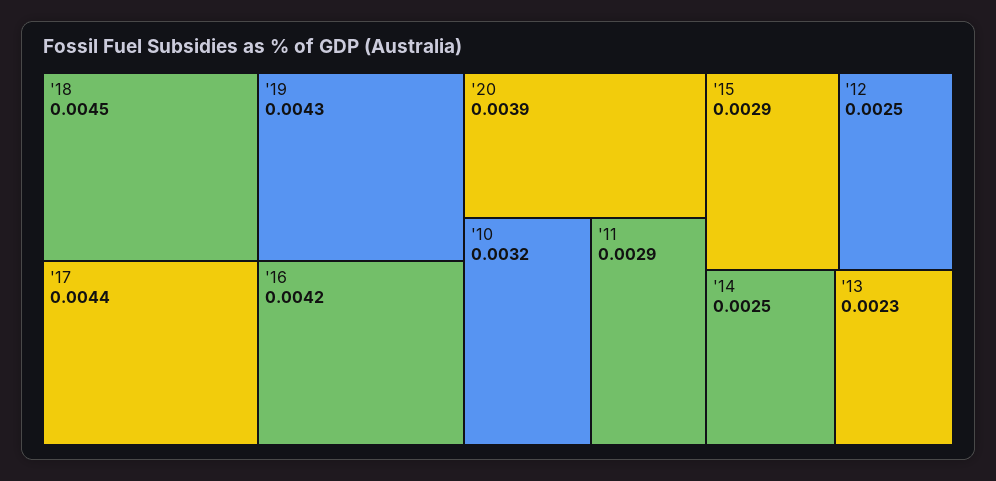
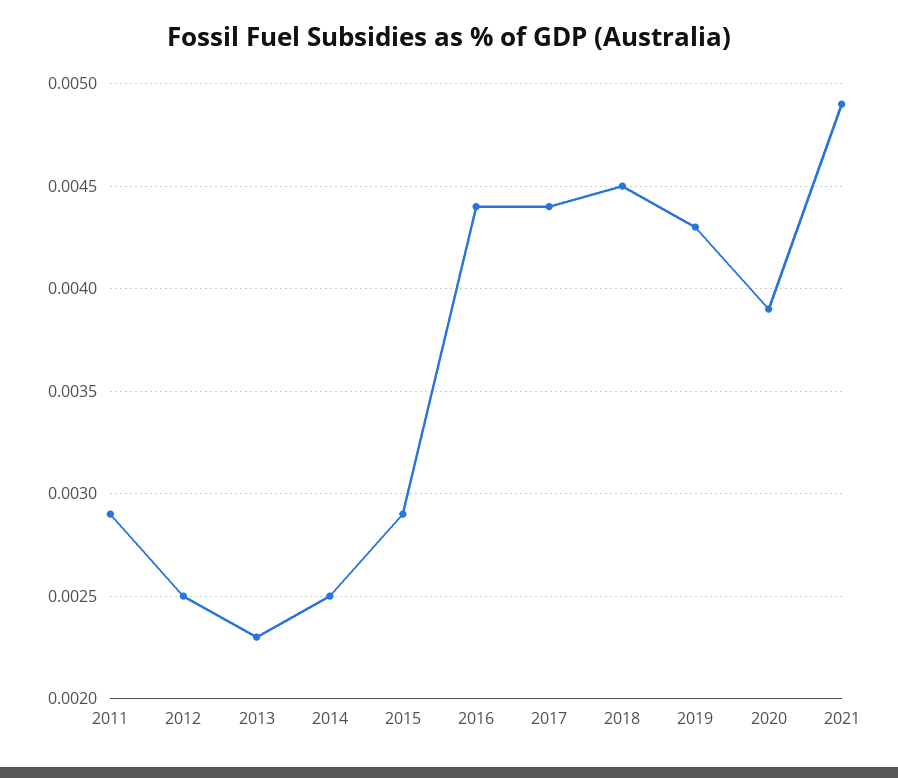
'16: 0.0042 -> 0.0044
'10: 0.0032 -> none
2021: none -> 0.0049

